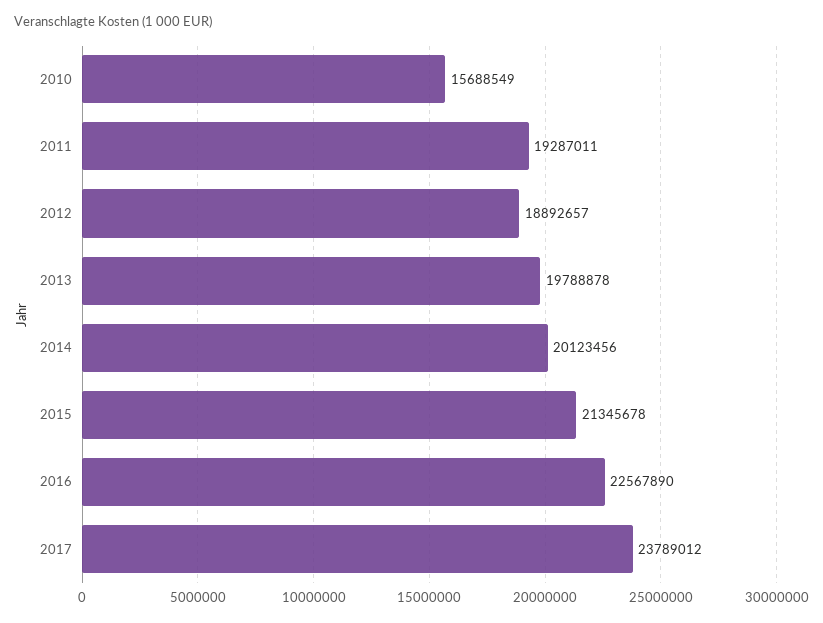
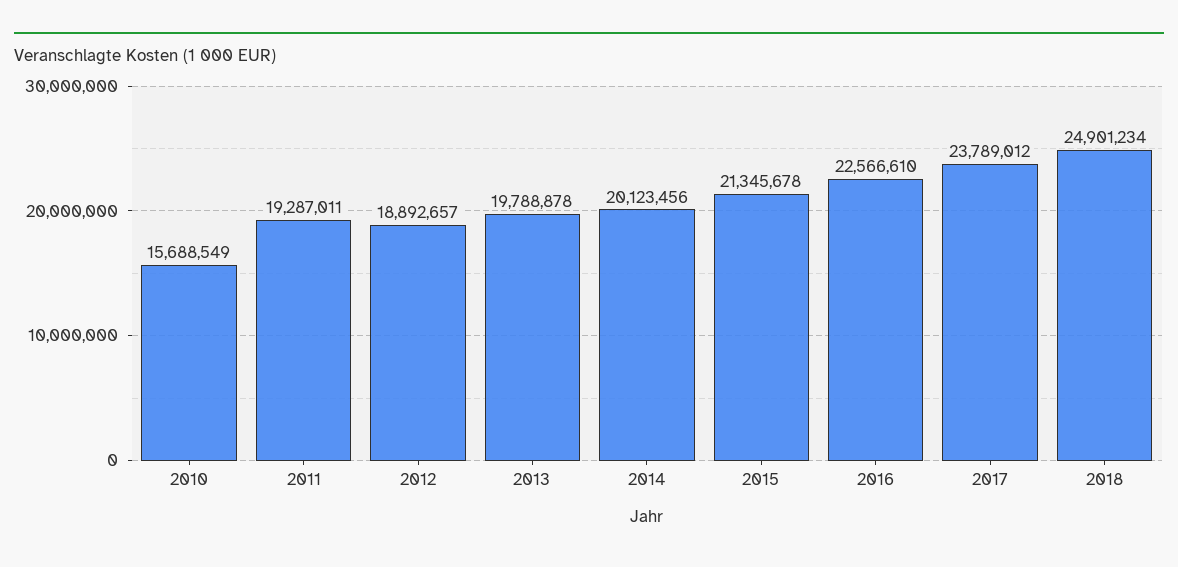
2016: 22567890 -> 22566610
2018: none -> 24901234

